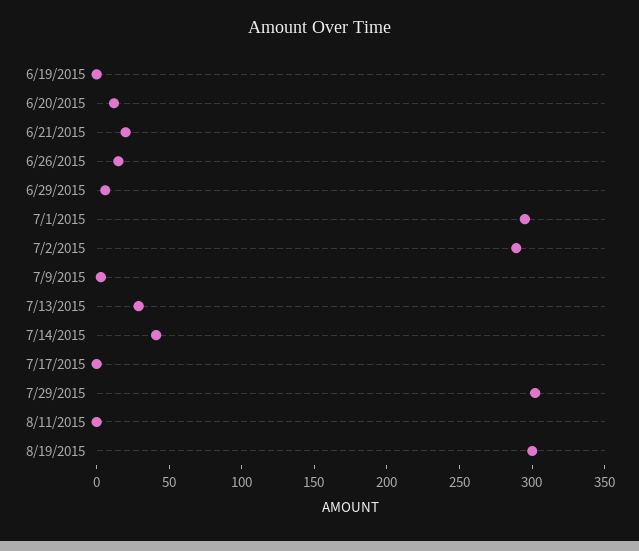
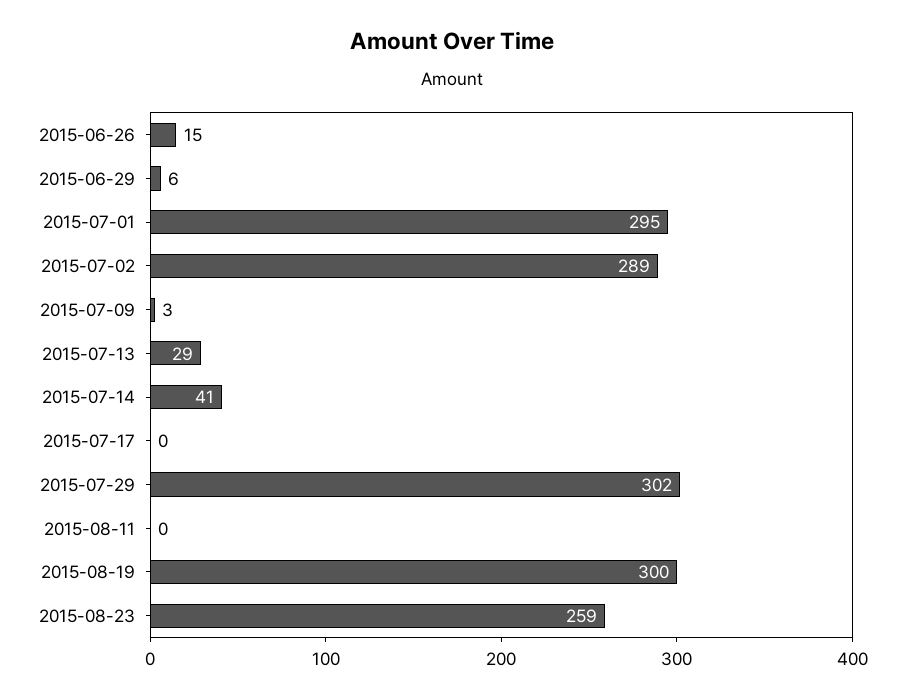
6/19/2015: 0 -> none
6/20/2015: 10 -> none
6/21/2015: 20 -> none
2015-08-23: none -> 259

